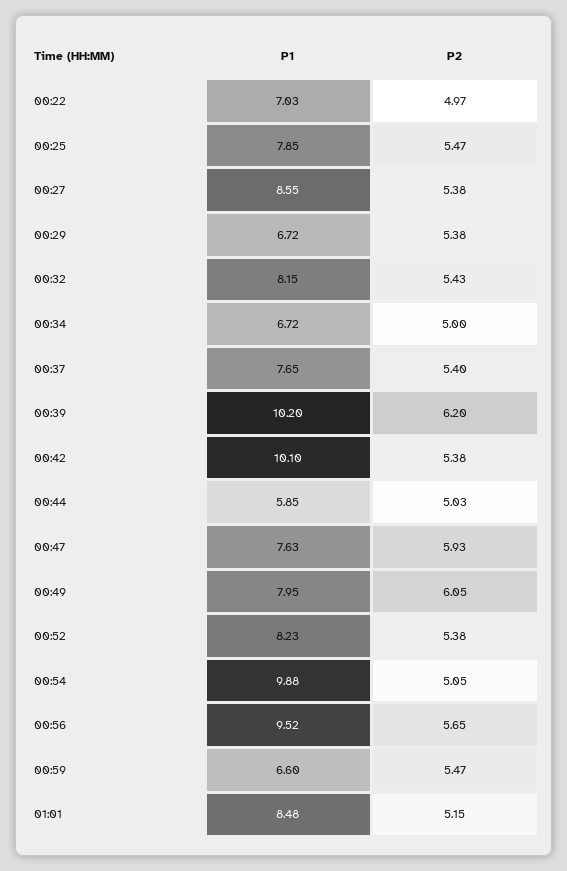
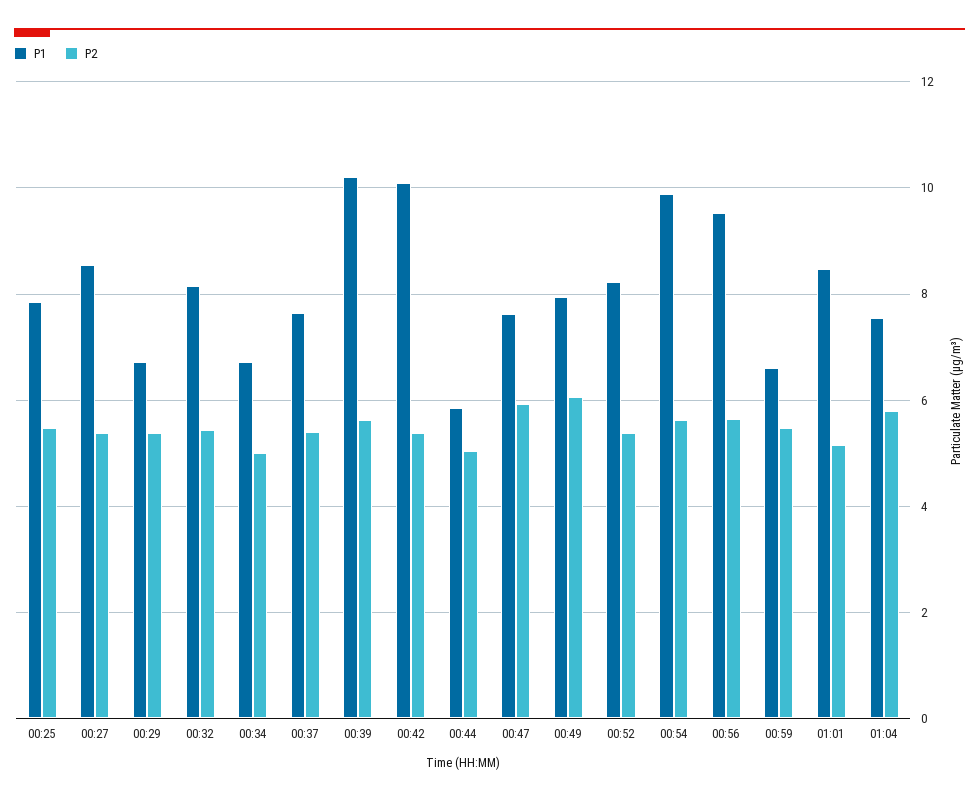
P1, 00:22: 7.03 -> none
P2, 00:22: 4.97 -> none
P2, 00:39: 6.2 -> 5.6
P2, 00:54: 5.05 -> 5.6
P1, 01:04: none -> 7.6
P2, 01:04: none -> 5.8

